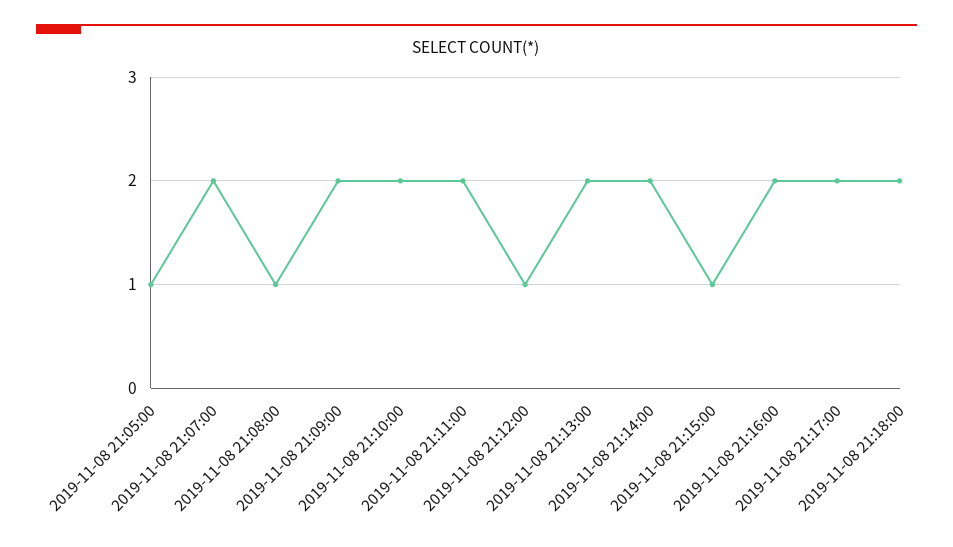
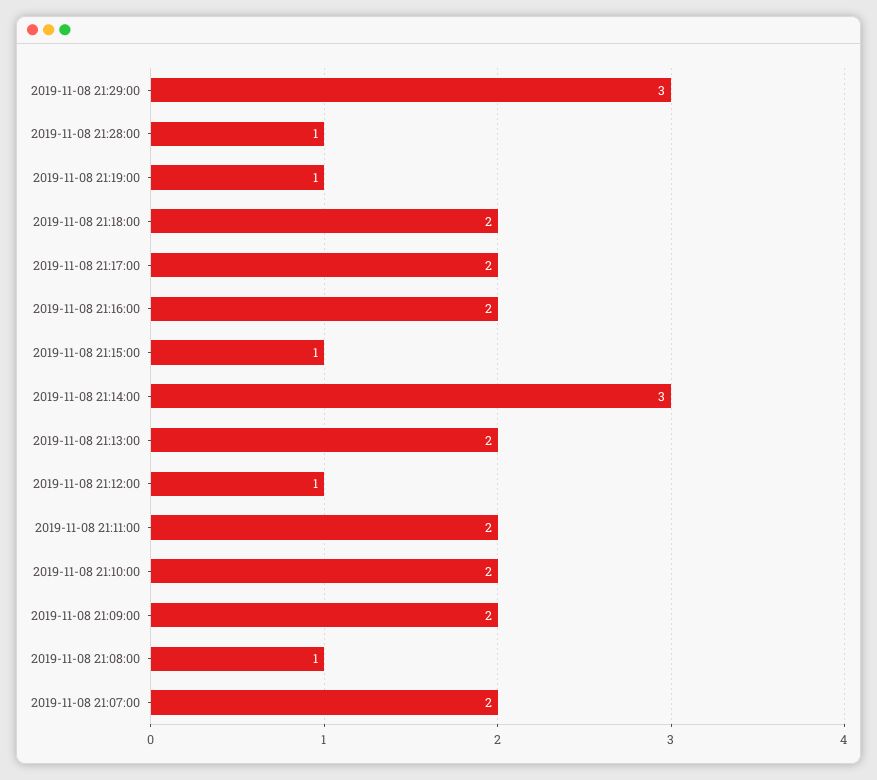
2019-11-08 21:05:00: 1 -> none
2019-11-08 21:14:00: 2 -> 3
2019-11-08 21:29:00: none -> 3
2019-11-08 21:28:00: none -> 1
2019-11-08 21:19:00: none -> 1

